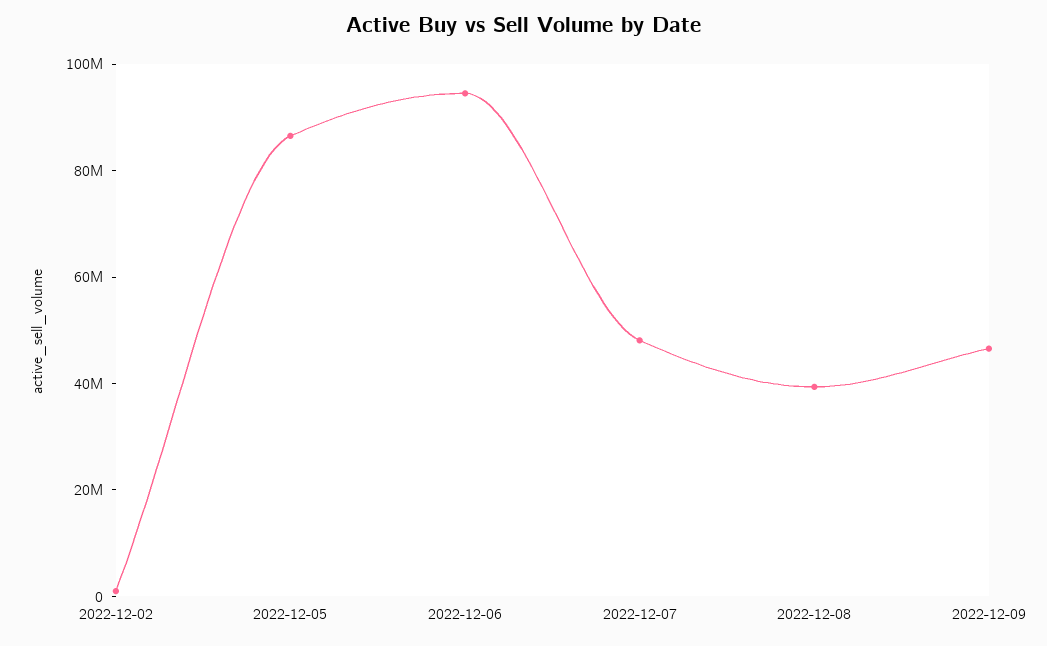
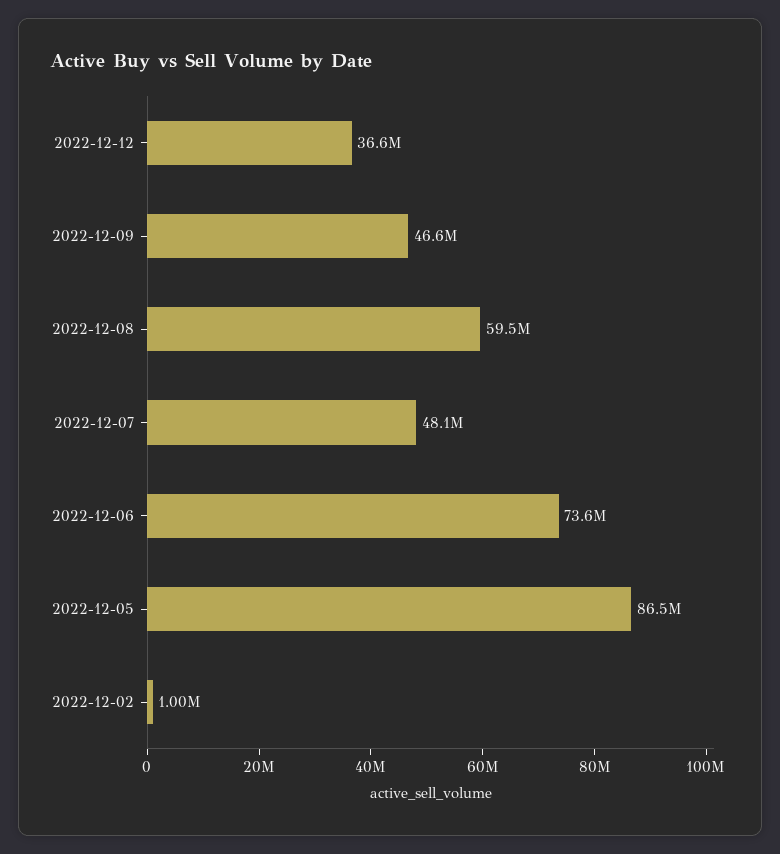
2022-12-06: 95000000 -> 73600000
2022-12-08: 40000000 -> 59500000
2022-12-12: none -> 36600000

